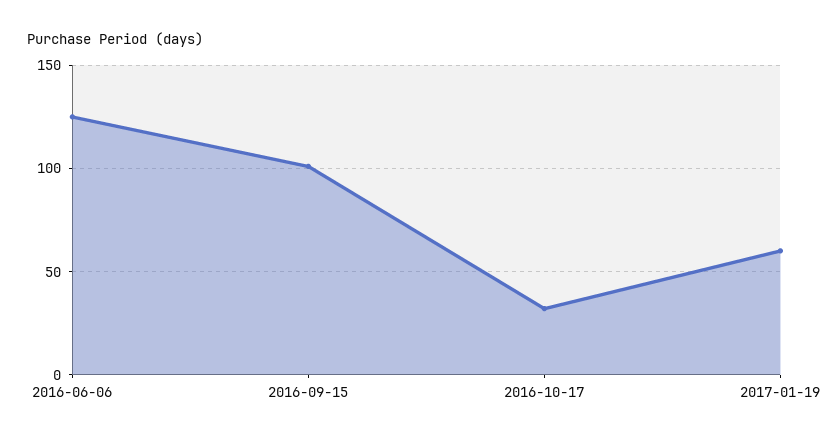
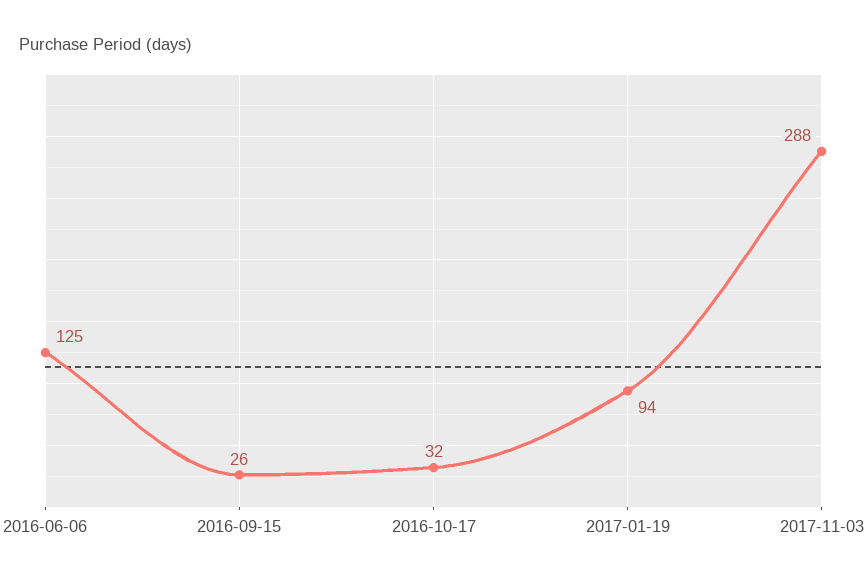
2016-09-15: 100 -> 26
2017-01-19: 60 -> 94
2017-11-03: none -> 288

